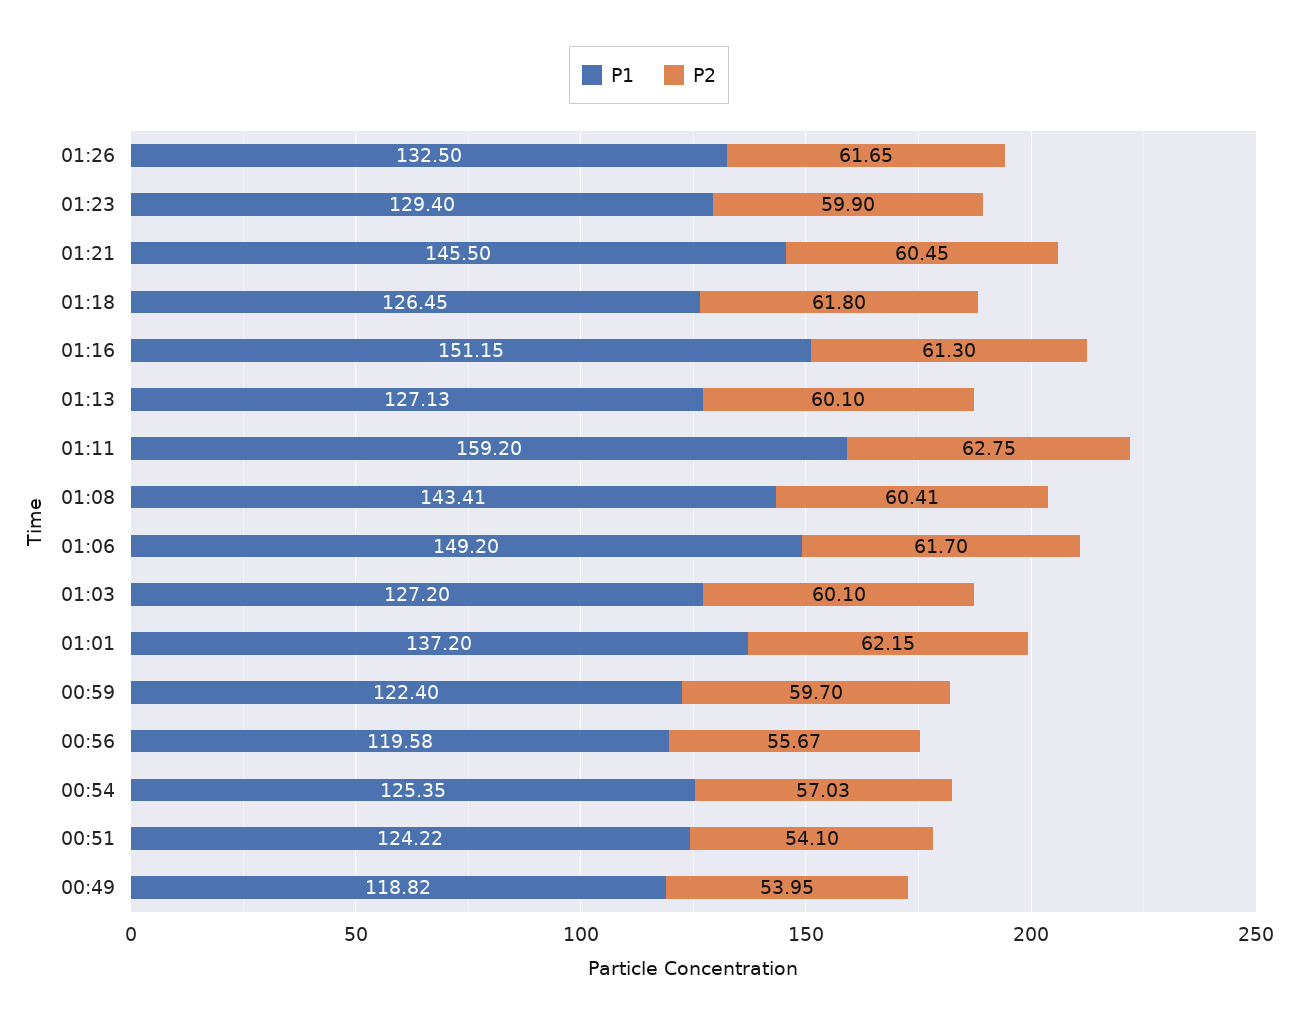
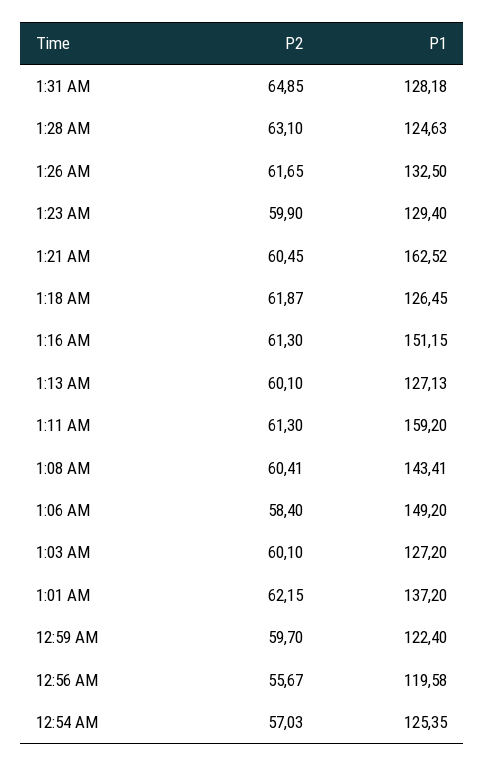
P1, 01:21: 145.5 -> 162.52
P2, 01:18: 61.8 -> 61.87
P2, 01:11: 62.75 -> 61.3
P2, 01:06: 61.7 -> 58.4
P1, 00:51: 124.22 -> none
P2, 00:51: 54.1 -> none
P1, 00:49: 118.82 -> none
P2, 00:49: 53.95 -> none
P2, 1:31 AM: none -> 64.85
P1, 1:31 AM: none -> 128.18
P2, 1:28 AM: none -> 63.1
P1, 1:28 AM: none -> 124.63

